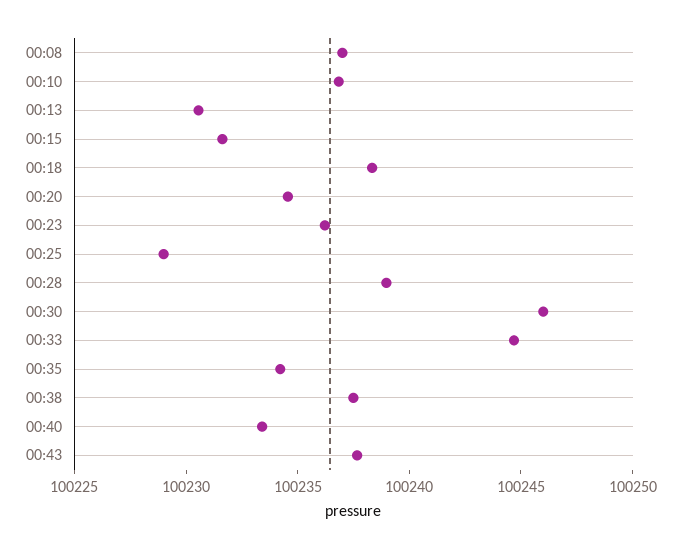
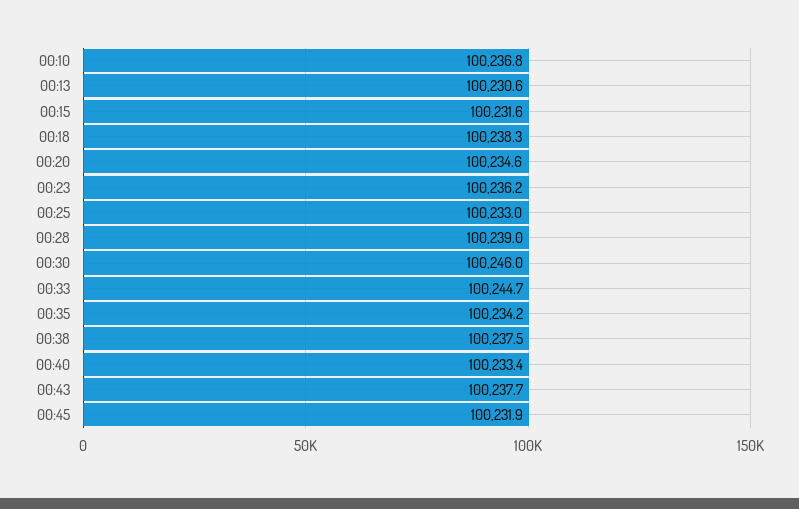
00:08: 100237 -> none
00:25: 100229 -> 100233
00:45: none -> 100231.9

